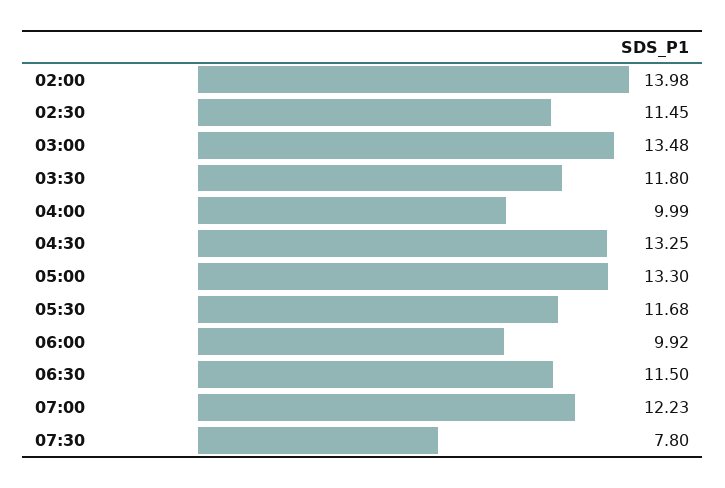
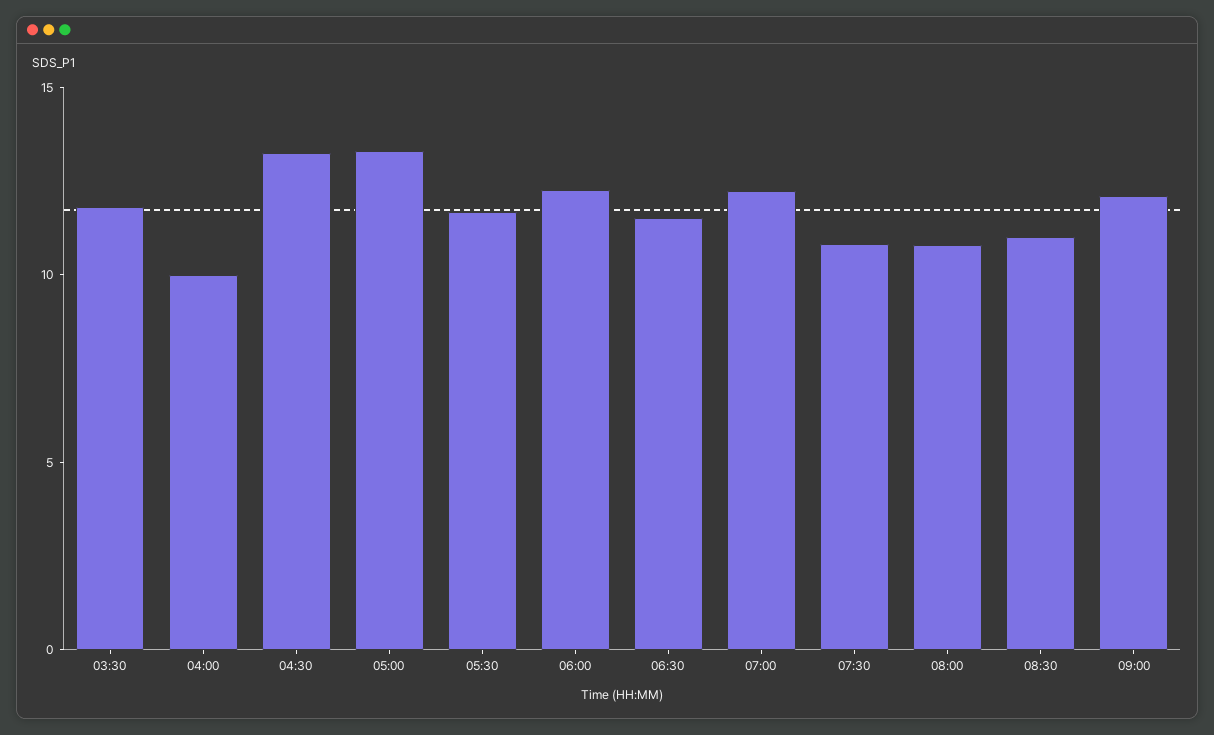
02:00: 13.98 -> none
02:30: 11.45 -> none
03:00: 13.48 -> none
06:00: 9.92 -> 12
07:30: 7.8 -> 11
08:00: none -> 11
08:30: none -> 11
09:00: none -> 12

